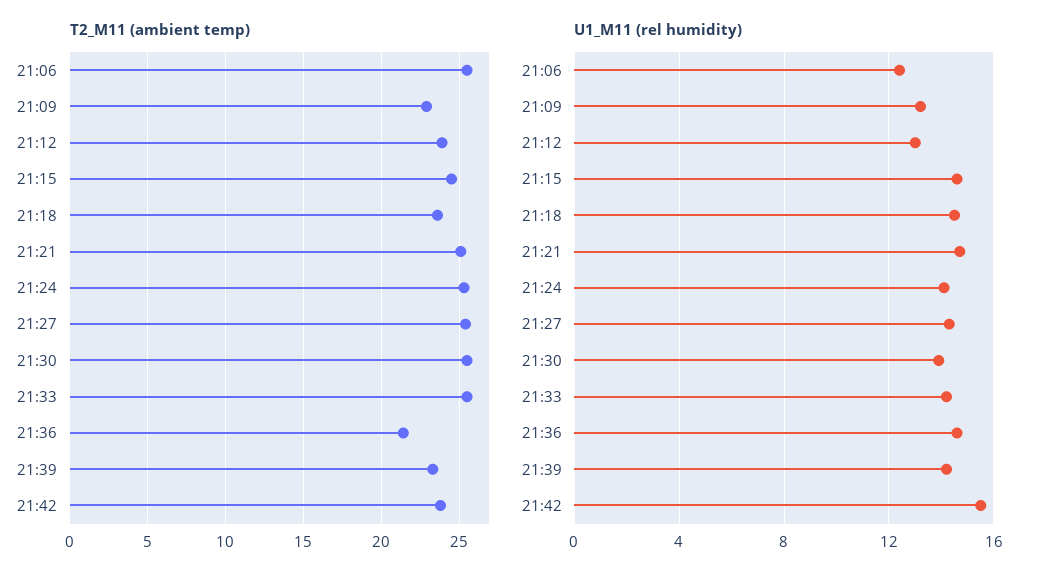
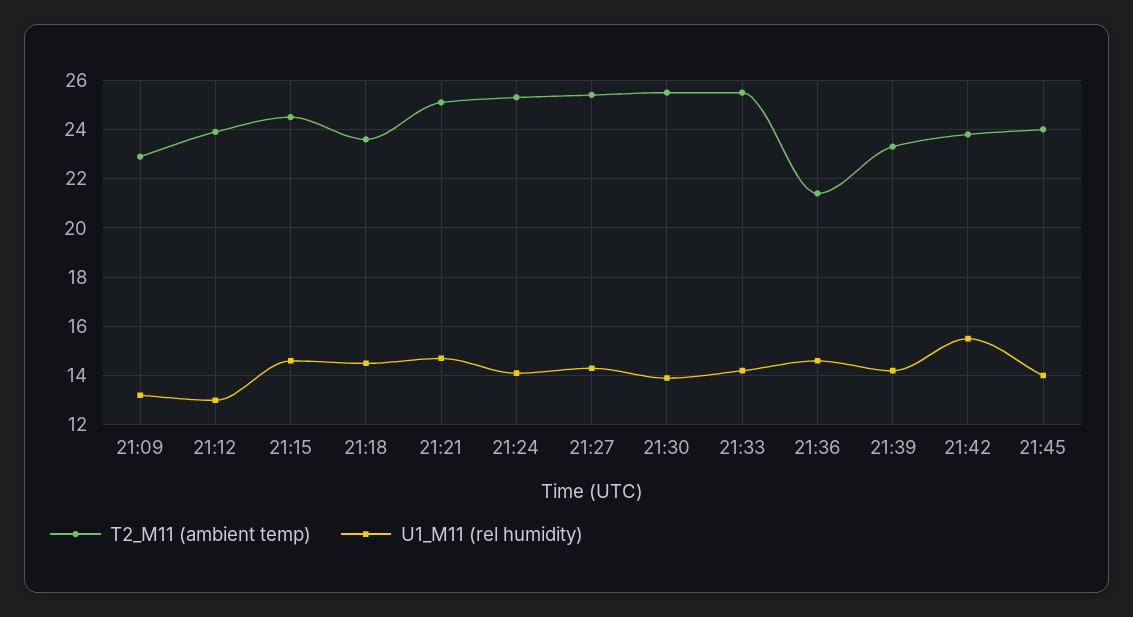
T2_M11 (ambient temp), 21:06: 25.5 -> none
U1_M11 (rel humidity), 21:06: 12.5 -> none
T2_M11 (ambient temp), 21:45: none -> 24
U1_M11 (rel humidity), 21:45: none -> 14

